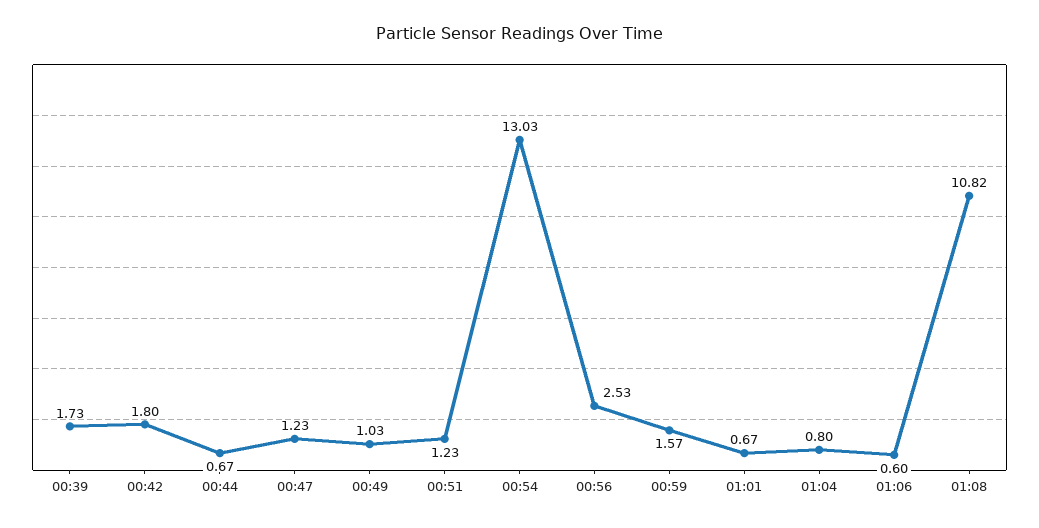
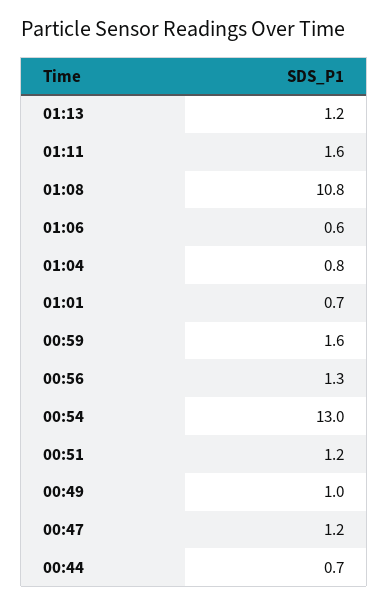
00:39: 1.73 -> none
00:42: 1.8 -> none
00:56: 2.53 -> 1.3
01:13: none -> 1.2
01:11: none -> 1.6

